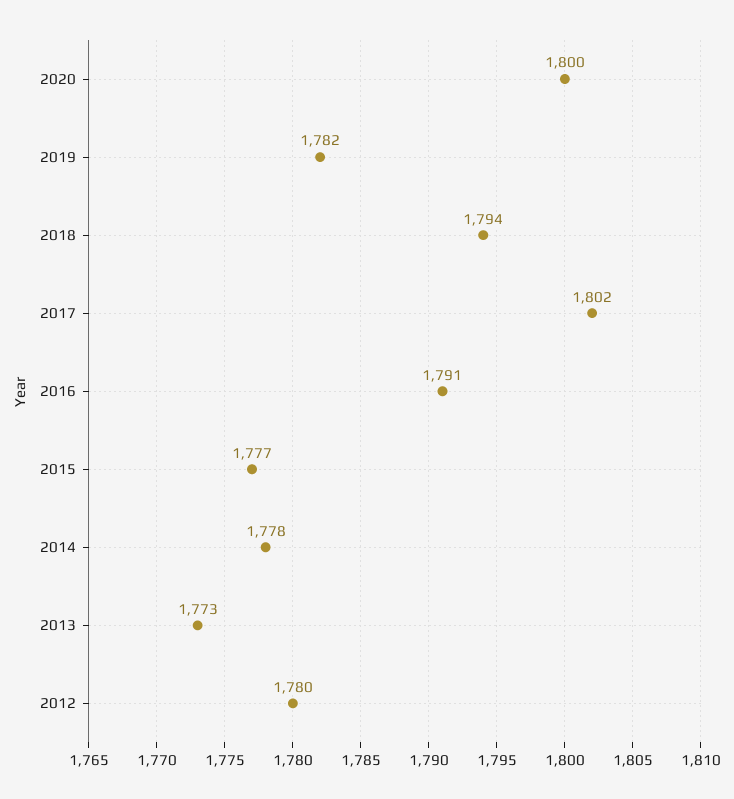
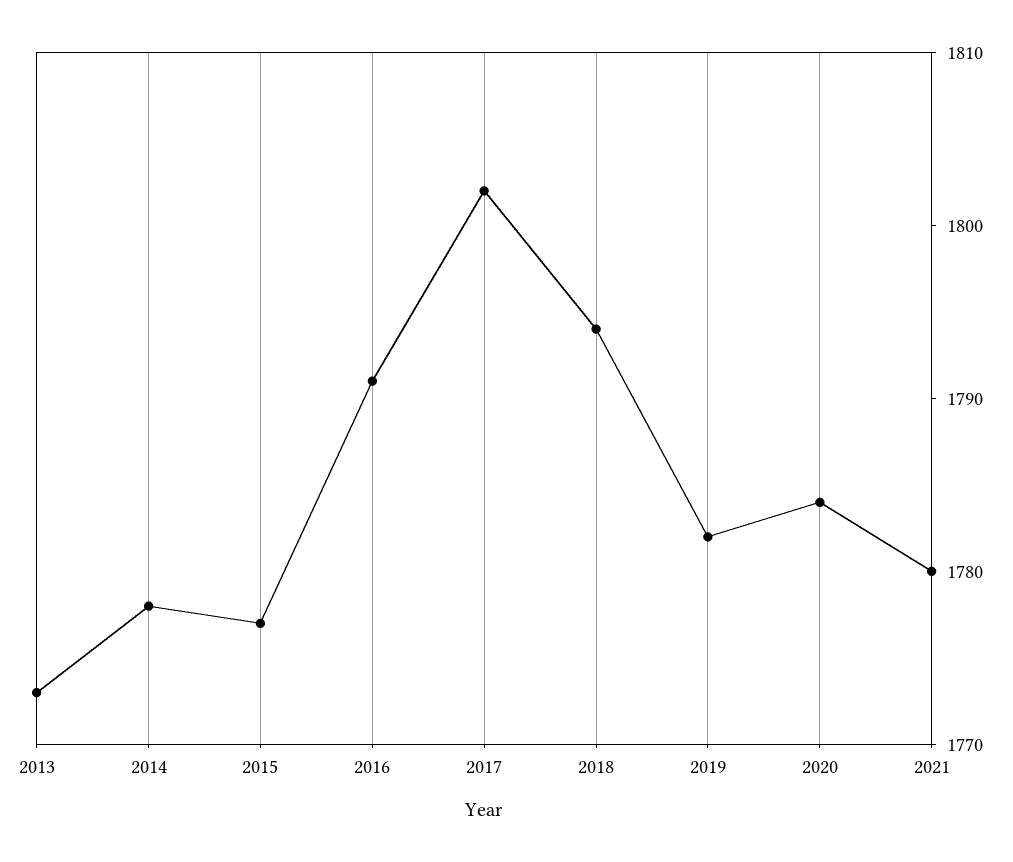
2020: 1800 -> 1784
2012: 1780 -> none
2021: none -> 1780

